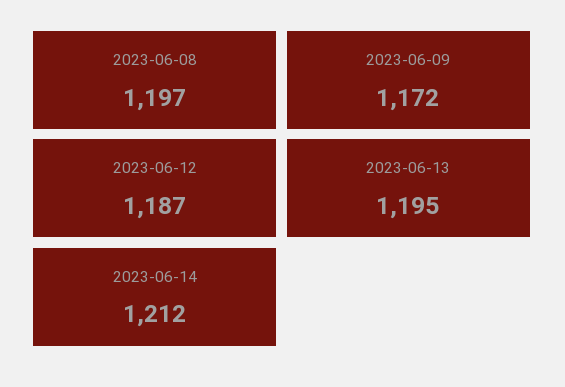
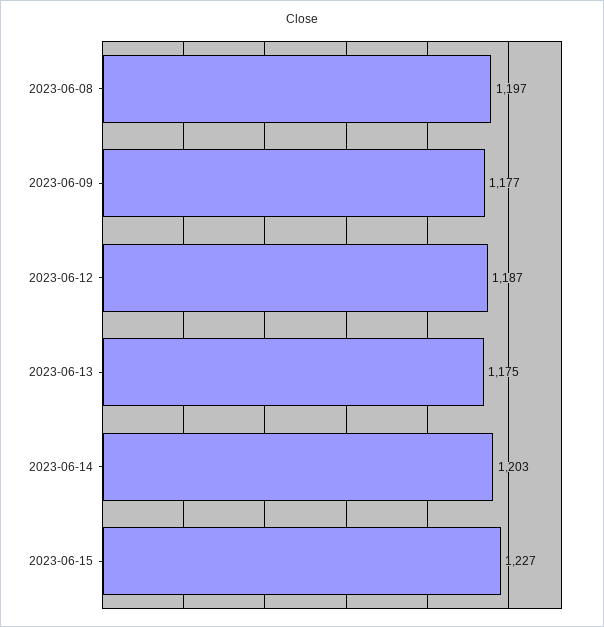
2023-06-09: 1172 -> 1177
2023-06-13: 1195 -> 1175
2023-06-14: 1212 -> 1203
2023-06-15: none -> 1227

